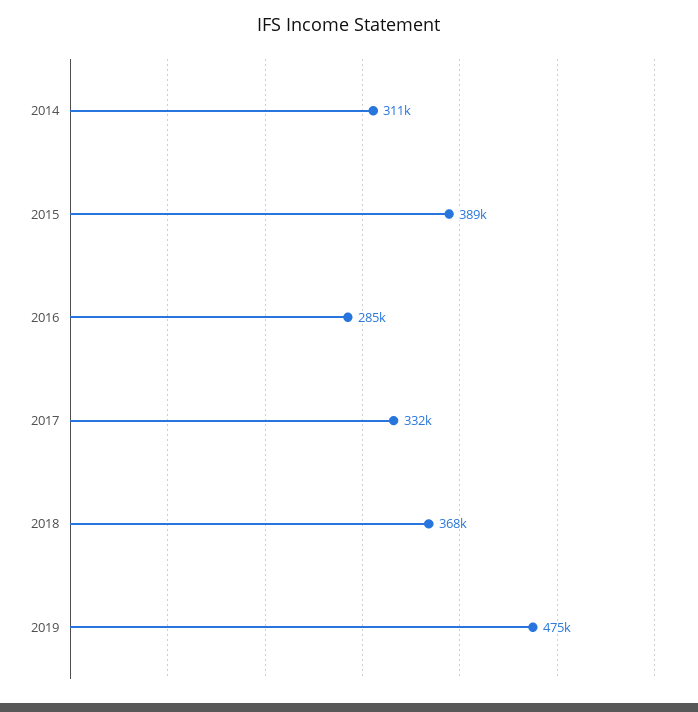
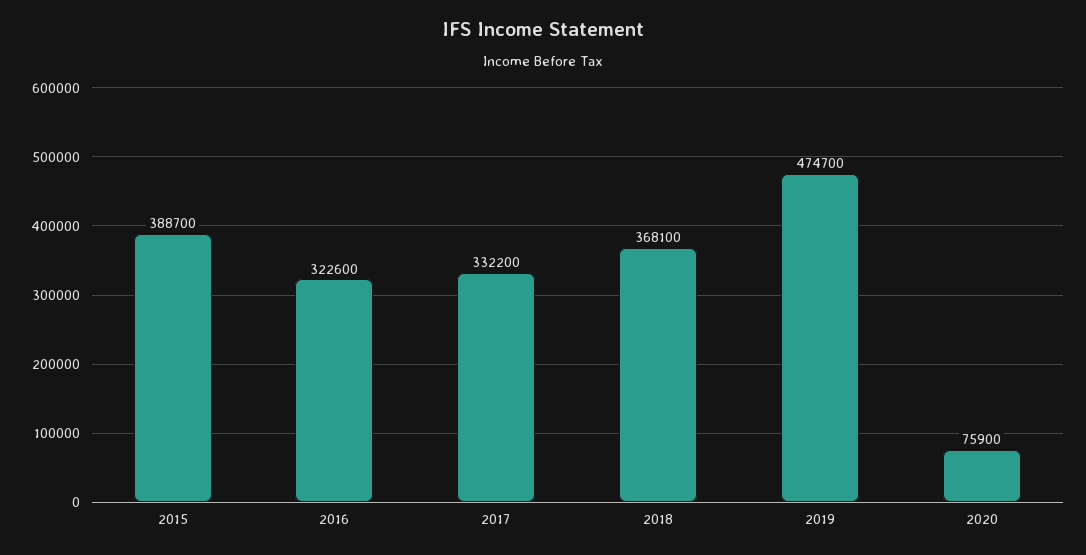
2014: 311000 -> none
2016: 285000 -> 322600
2020: none -> 75900

